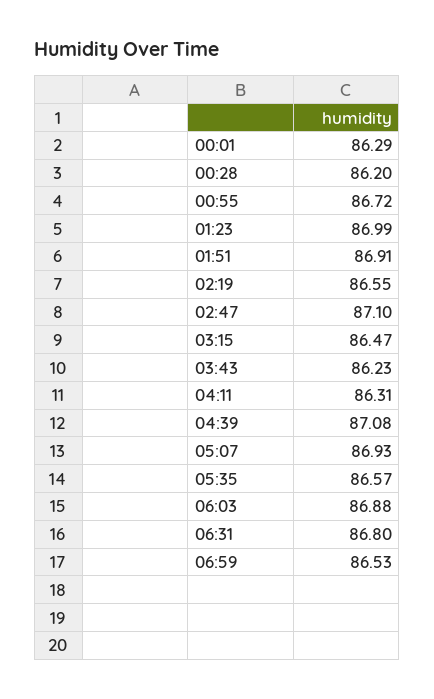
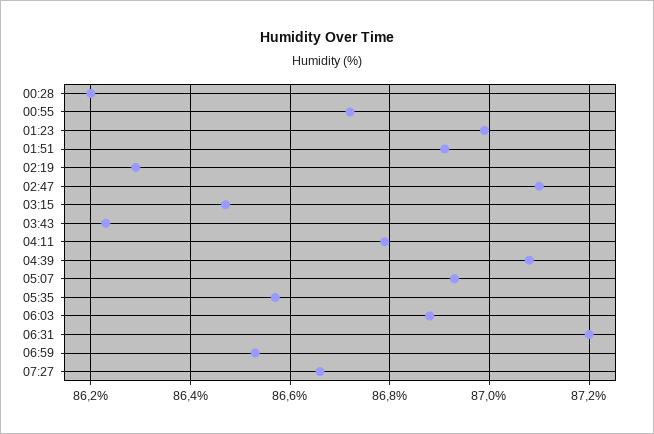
00:01: 86.29 -> none
02:19: 86.55 -> 86.3
04:11: 86.31 -> 86.8
06:31: 86.8 -> 87.2
07:27: none -> 86.65

